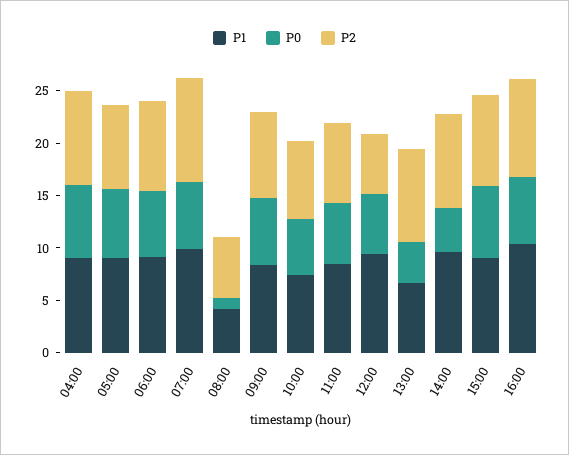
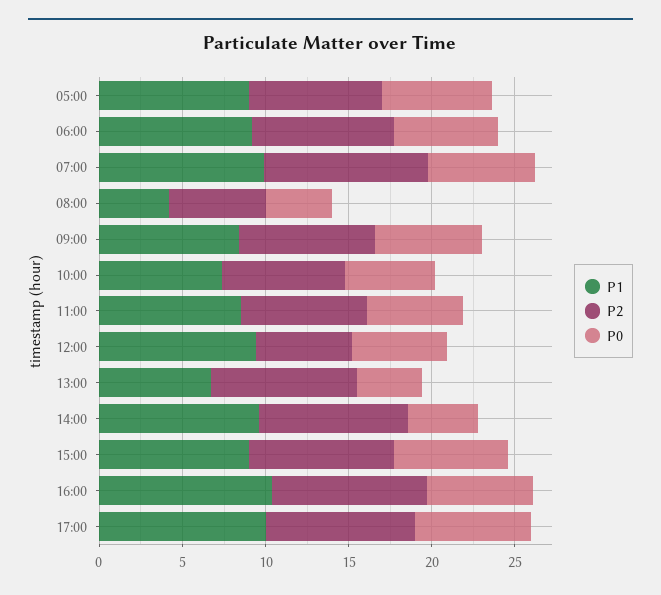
P1, 04:00: 9 -> none
P0, 04:00: 7 -> none
P2, 04:00: 9 -> none
P0, 08:00: 1 -> 4
P1, 17:00: none -> 10
P2, 17:00: none -> 9
P0, 17:00: none -> 7

